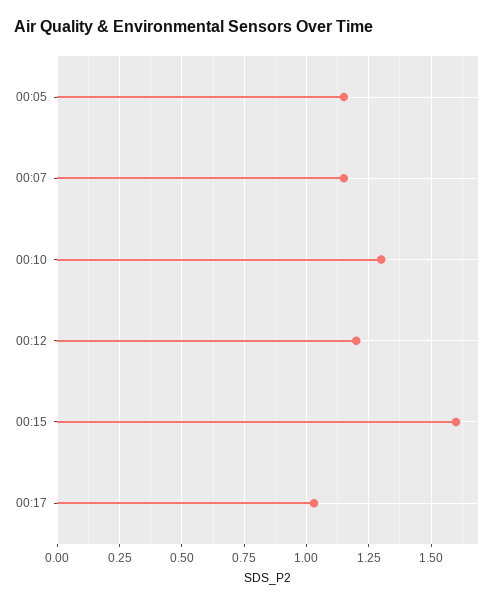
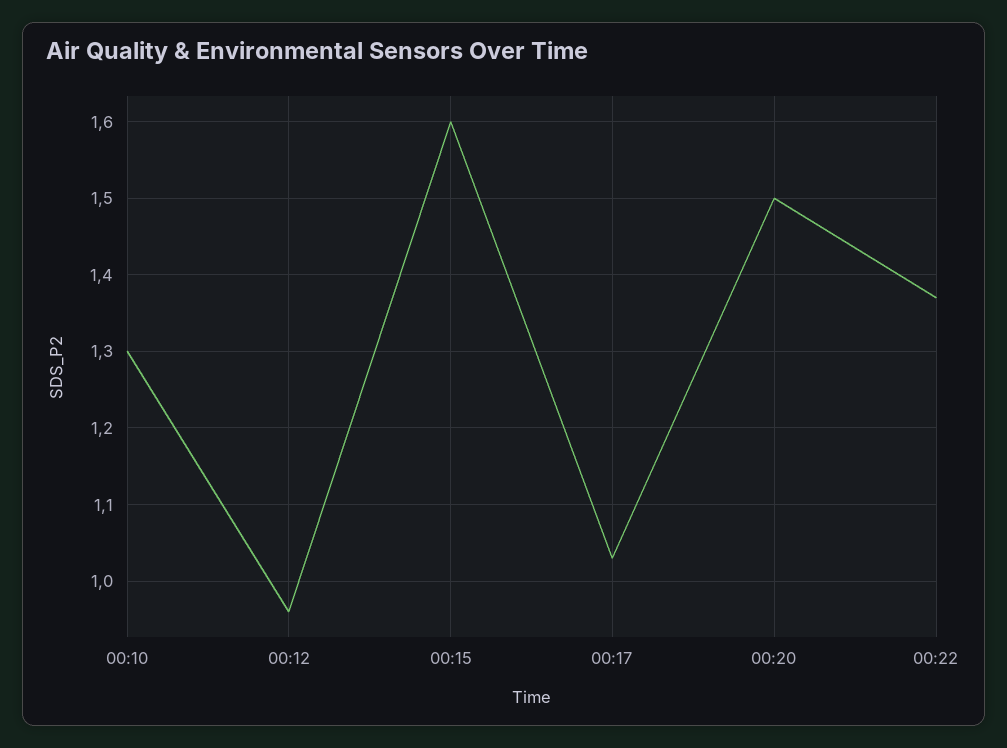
00:05: 1.15 -> none
00:07: 1.15 -> none
00:12: 1.2 -> 0.96
00:20: none -> 1.5
00:22: none -> 1.37

